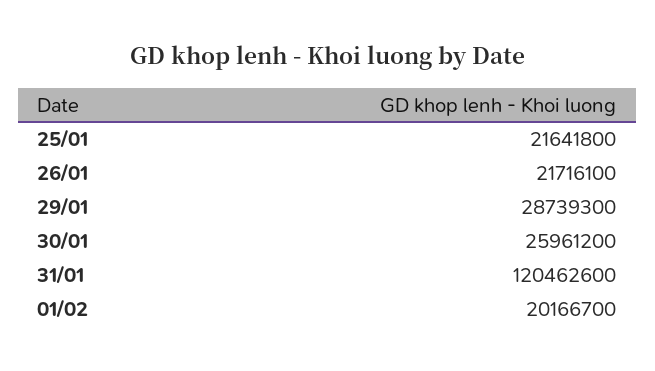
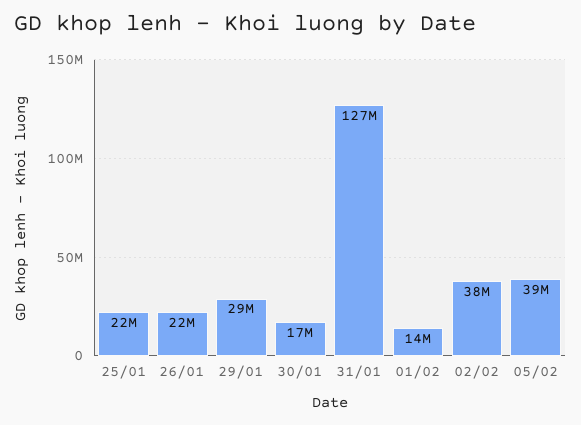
30/01: 25961200 -> 17000000
31/01: 120462600 -> 127000000
01/02: 20166700 -> 14000000
02/02: none -> 38000000
05/02: none -> 39000000

